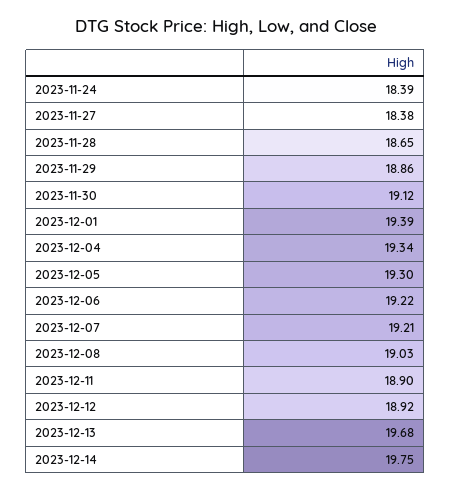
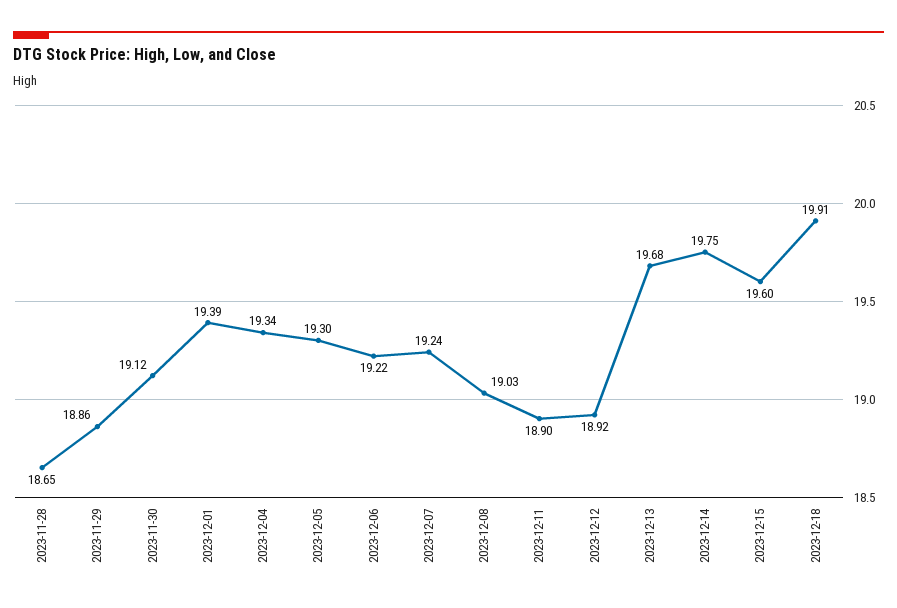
2023-11-24: 18.39 -> none
2023-11-27: 18.38 -> none
2023-12-07: 19.21 -> 19.24
2023-12-15: none -> 19.6
2023-12-18: none -> 19.91

